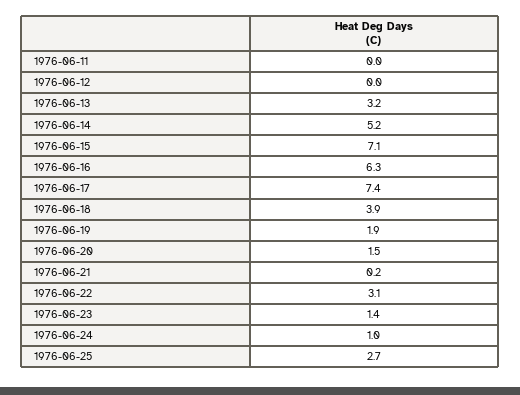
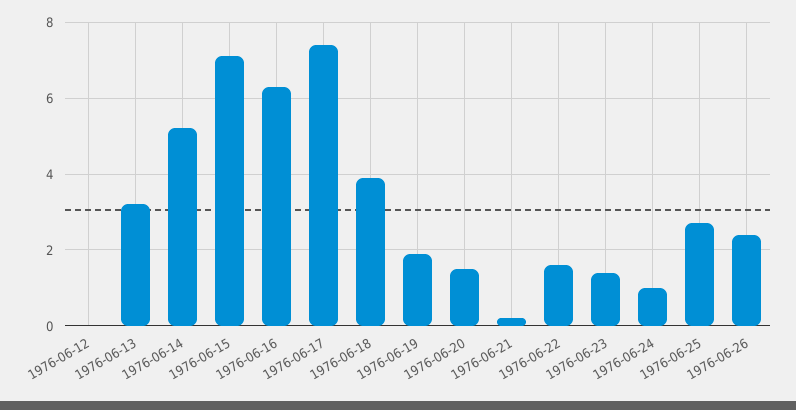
1976-06-11: 0 -> none
1976-06-22: 3.1 -> 1.5
1976-06-26: none -> 2.5

